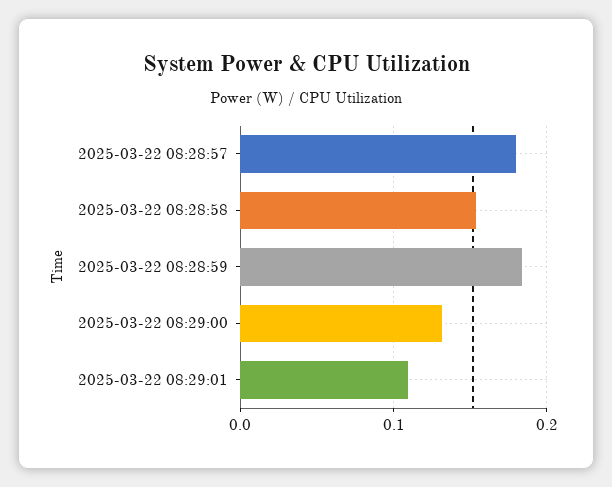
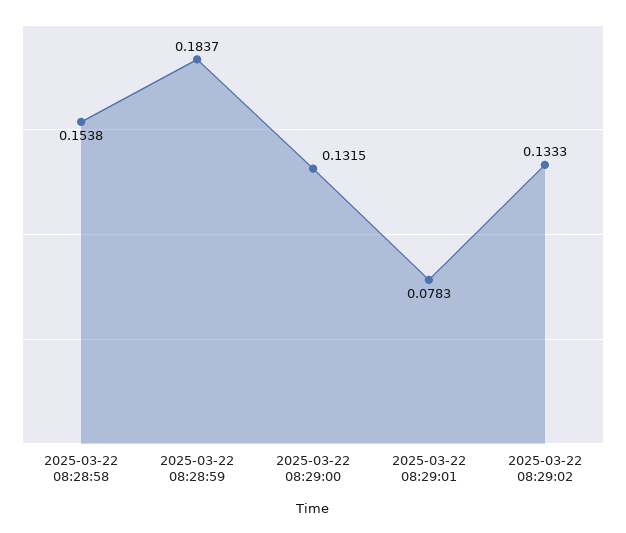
2025-03-22 08:28:57: 0.18 -> none
2025-03-22 08:29:01: 0.11 -> 0.0783
2025-03-22 08:29:02: none -> 0.1333

